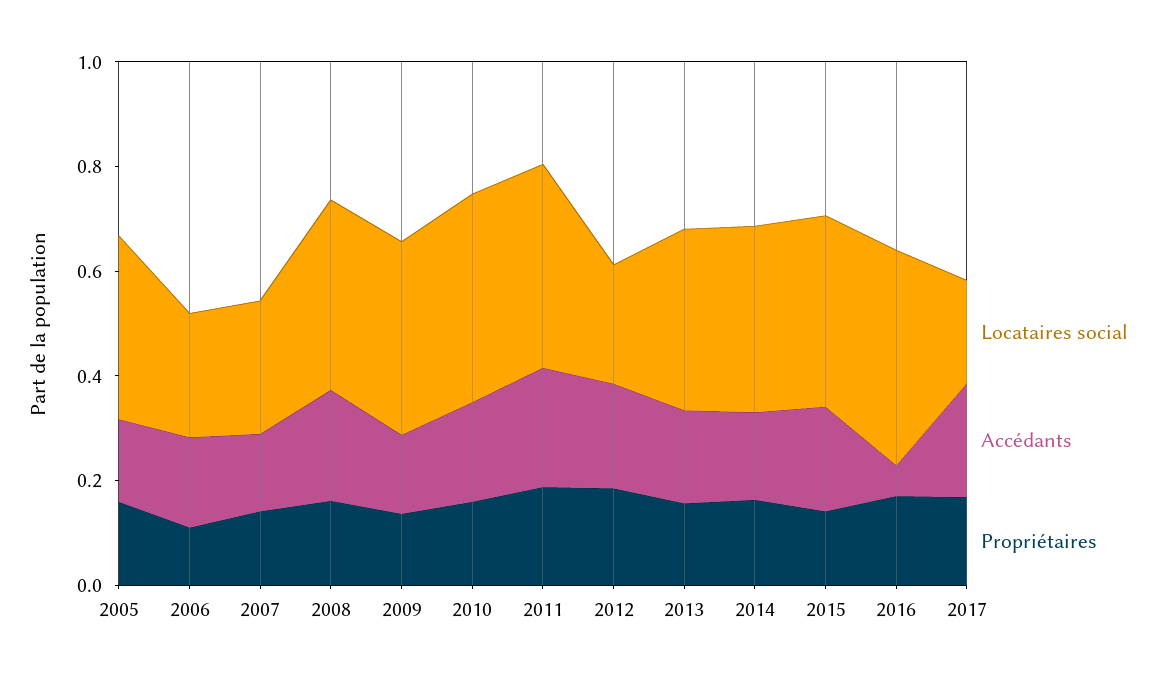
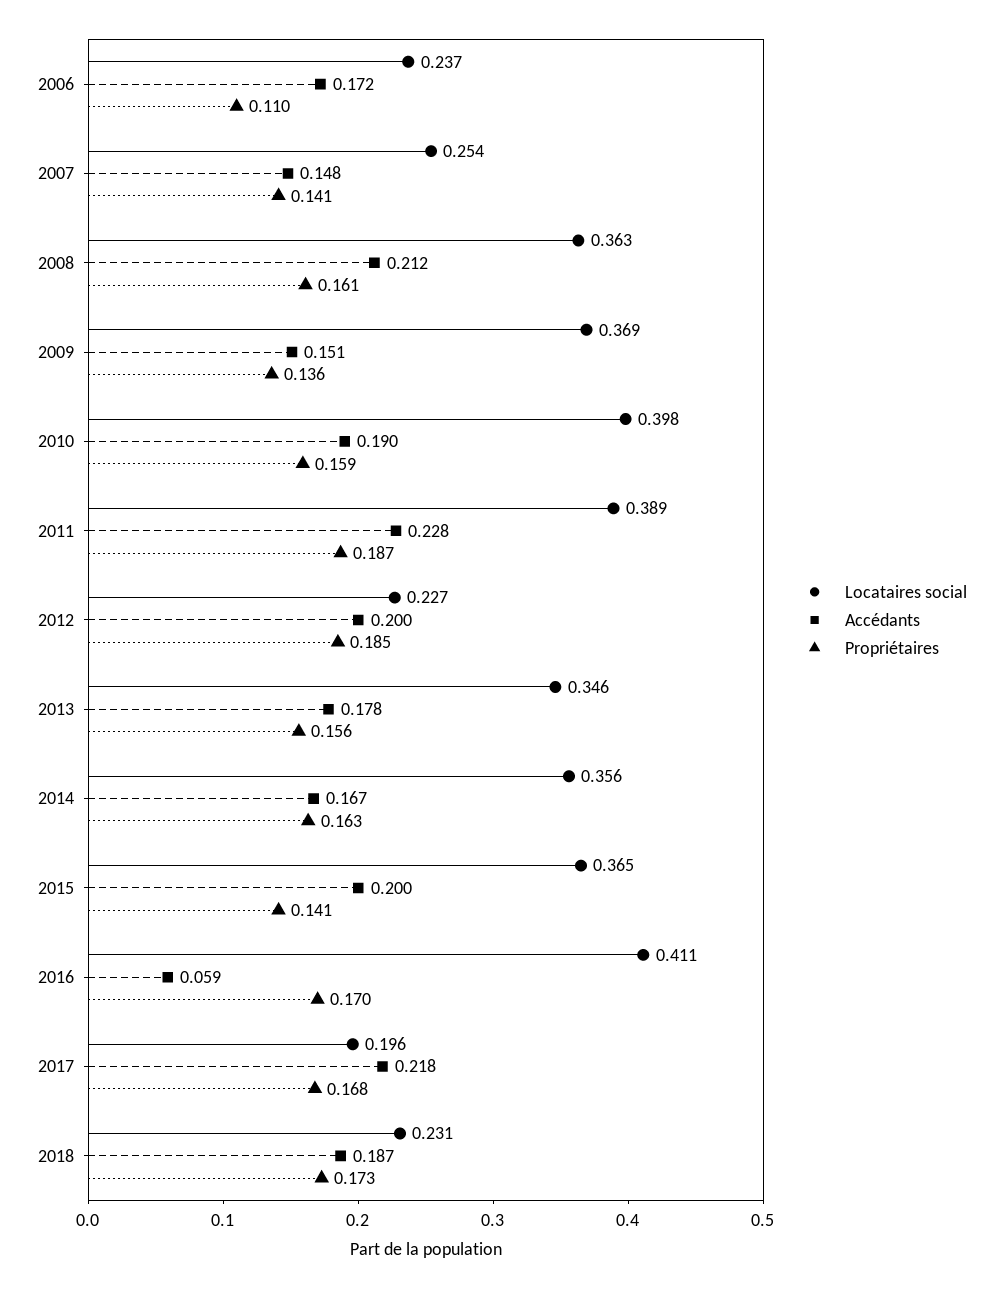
Locataires social, 2005: 0.35 -> none
Accédants, 2005: 0.15 -> none
Propriétaires, 2005: 0.15 -> none
Locataires social, 2018: none -> 0.231
Accédants, 2018: none -> 0.187
Propriétaires, 2018: none -> 0.173

